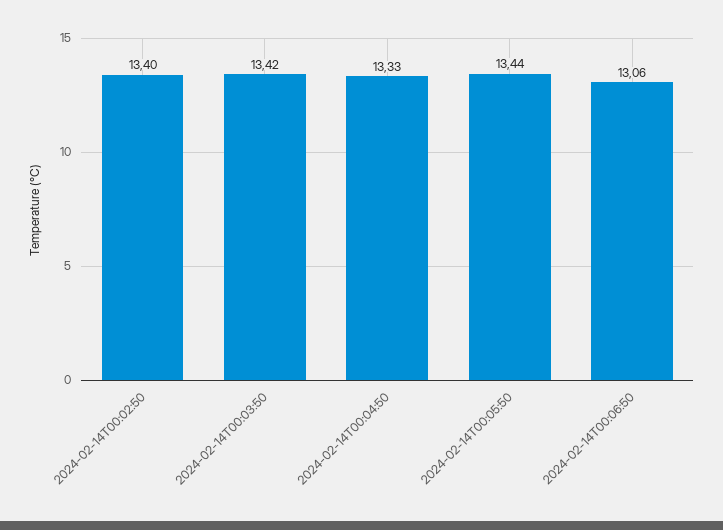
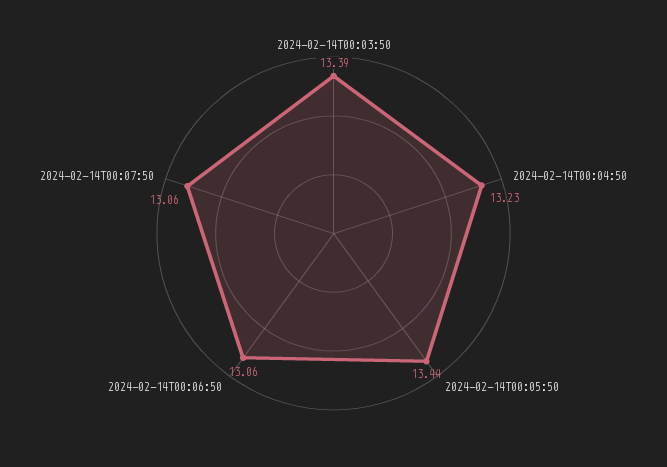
2024-02-14T00:02:50: 13.4 -> none
2024-02-14T00:03:50: 13.42 -> 13.39
2024-02-14T00:04:50: 13.33 -> 13.23
2024-02-14T00:07:50: none -> 13.06

